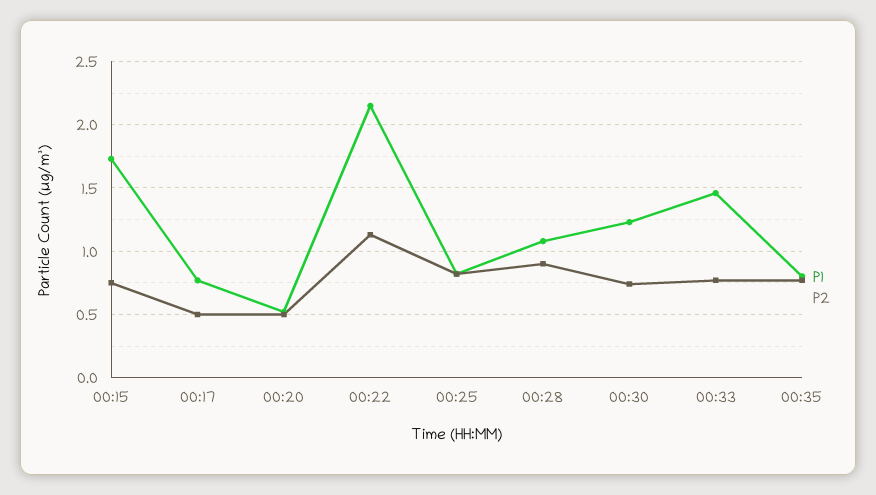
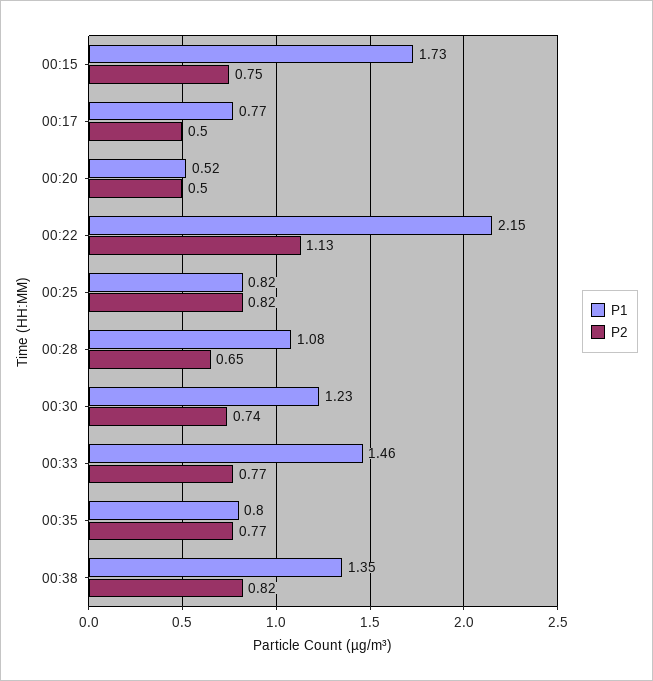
P2, 00:28: 0.9 -> 0.65
P1, 00:38: none -> 1.35
P2, 00:38: none -> 0.82

